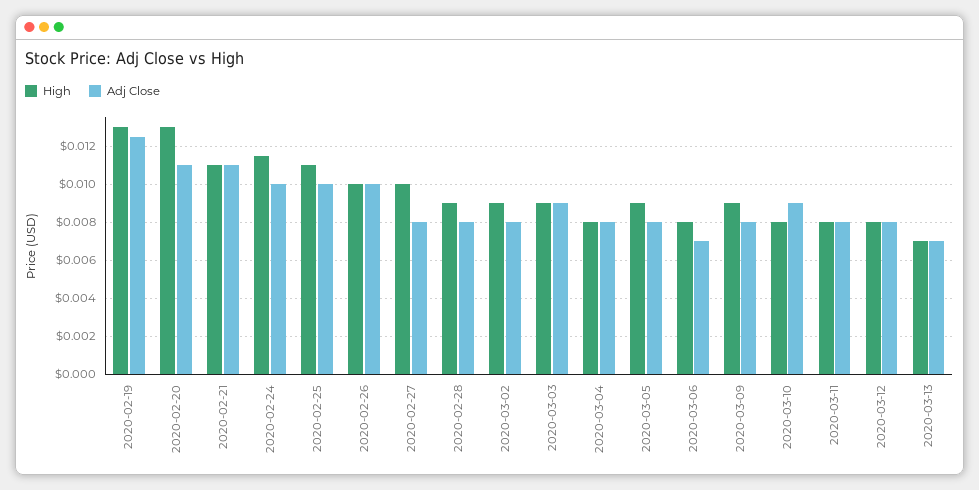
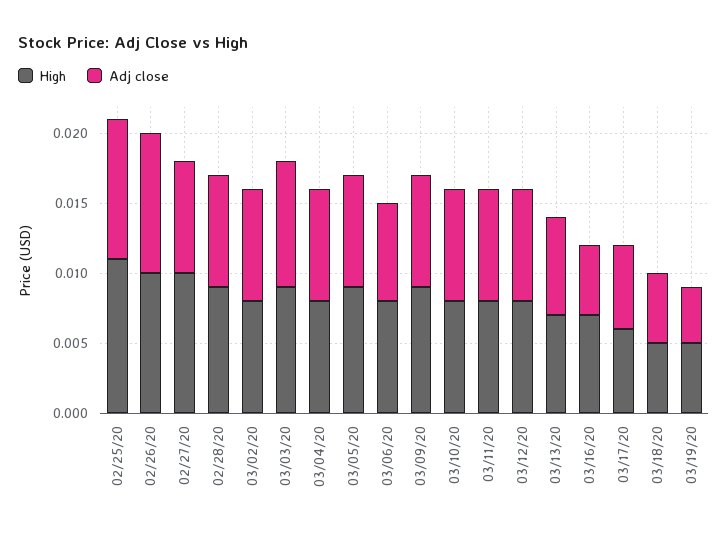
High, 2020-02-19: 0.013 -> none
Adj Close, 2020-02-19: 0.0125 -> none
High, 2020-02-20: 0.013 -> none
Adj Close, 2020-02-20: 0.011 -> none
High, 2020-02-21: 0.011 -> none
Adj Close, 2020-02-21: 0.011 -> none
High, 2020-02-24: 0.0115 -> none
Adj Close, 2020-02-24: 0.01 -> none
High, 2020-03-02: 0.009 -> 0.008
Adj Close, 2020-03-10: 0.009 -> 0.008
High, 03/16/20: none -> 0.007
Adj Close, 03/16/20: none -> 0.005
High, 03/17/20: none -> 0.006
Adj Close, 03/17/20: none -> 0.006
High, 03/18/20: none -> 0.005
Adj Close, 03/18/20: none -> 0.005
High, 03/19/20: none -> 0.005
Adj Close, 03/19/20: none -> 0.004

